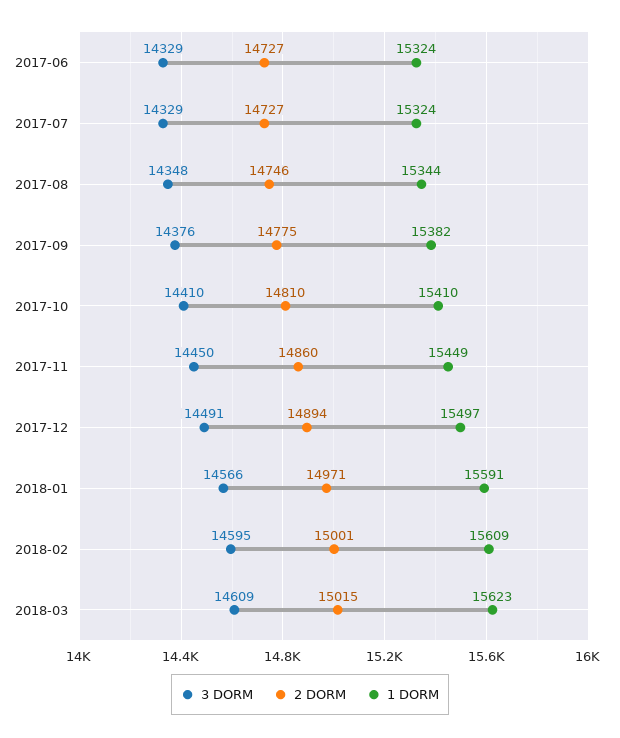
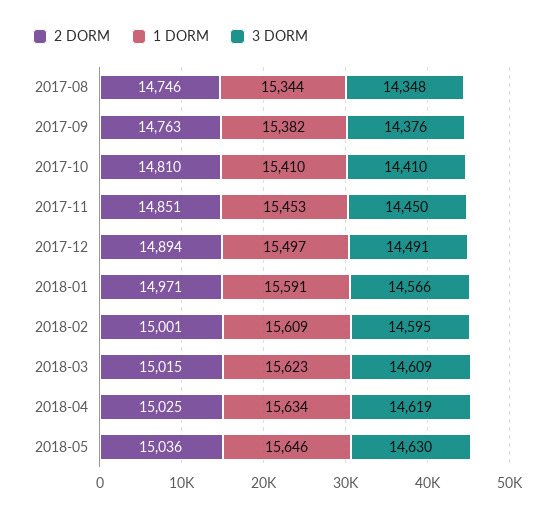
3 DORM, 2017-06: 14329 -> none
2 DORM, 2017-06: 14727 -> none
1 DORM, 2017-06: 15324 -> none
3 DORM, 2017-07: 14329 -> none
2 DORM, 2017-07: 14727 -> none
1 DORM, 2017-07: 15324 -> none
2 DORM, 2017-09: 14775 -> 14763
2 DORM, 2017-11: 14860 -> 14851
1 DORM, 2017-11: 15449 -> 15453
2 DORM, 2018-04: none -> 15025
1 DORM, 2018-04: none -> 15634
3 DORM, 2018-04: none -> 14619
2 DORM, 2018-05: none -> 15036
1 DORM, 2018-05: none -> 15646
3 DORM, 2018-05: none -> 14630

